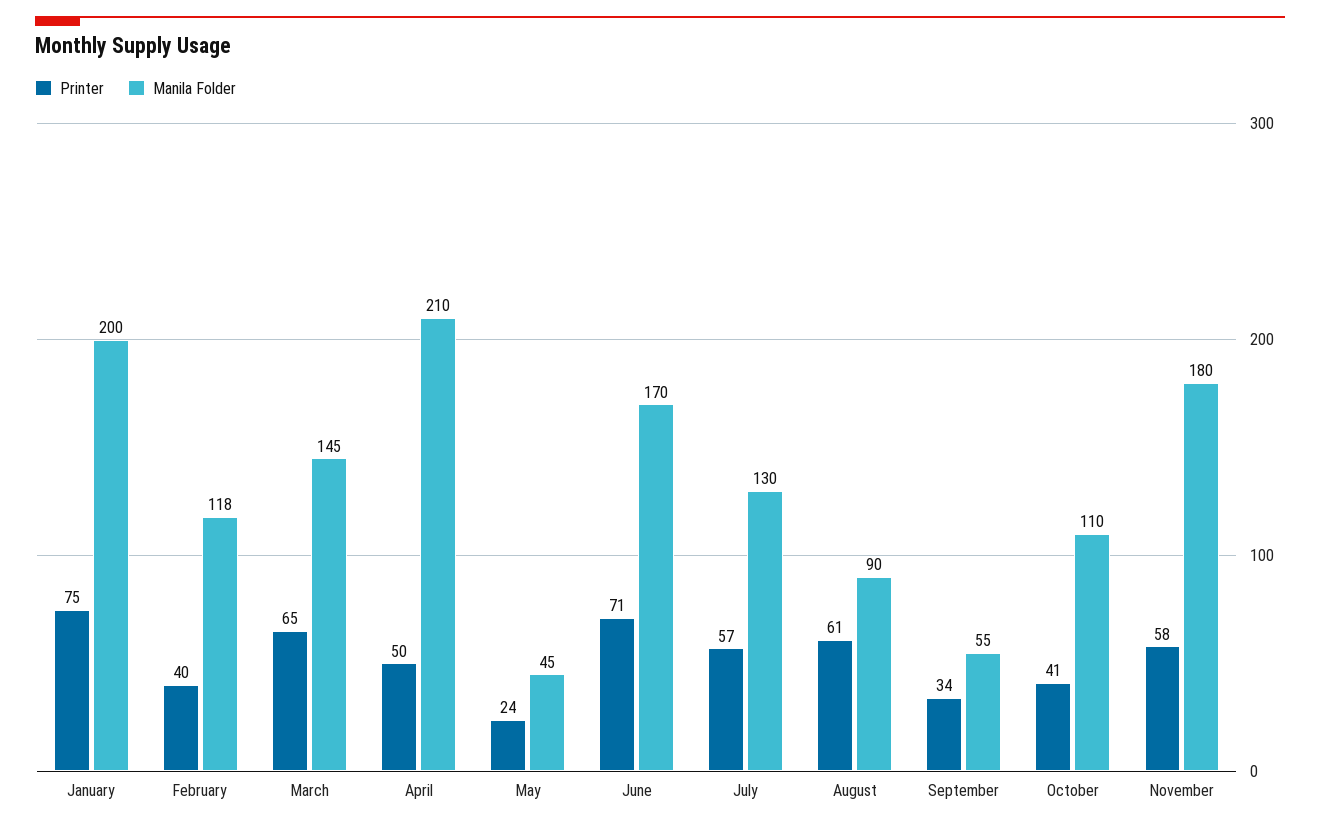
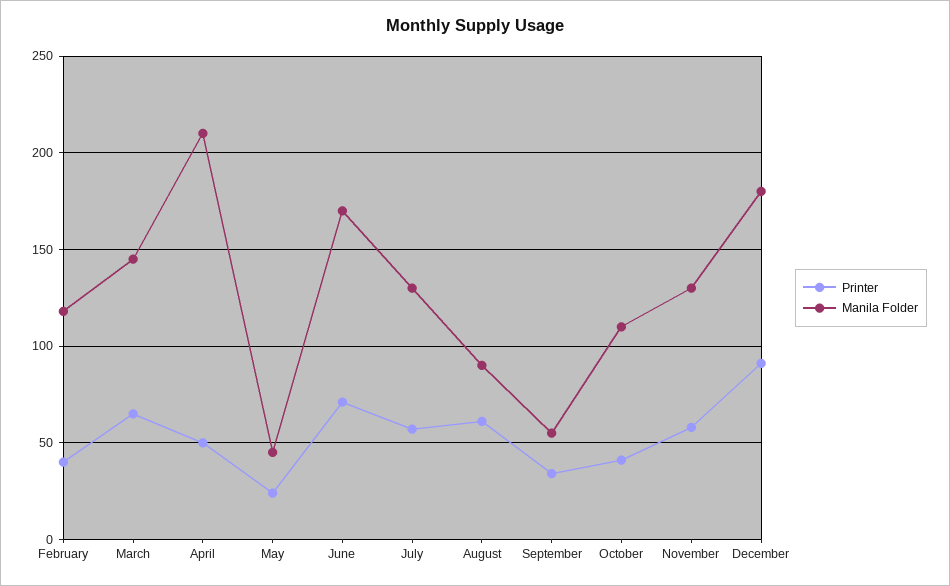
Printer, January: 75 -> none
Manila Folder, January: 200 -> none
Manila Folder, November: 180 -> 130
Printer, December: none -> 90
Manila Folder, December: none -> 180

